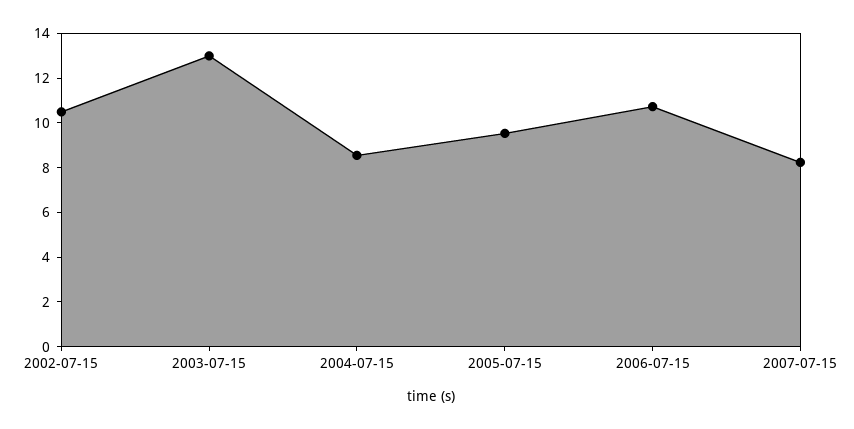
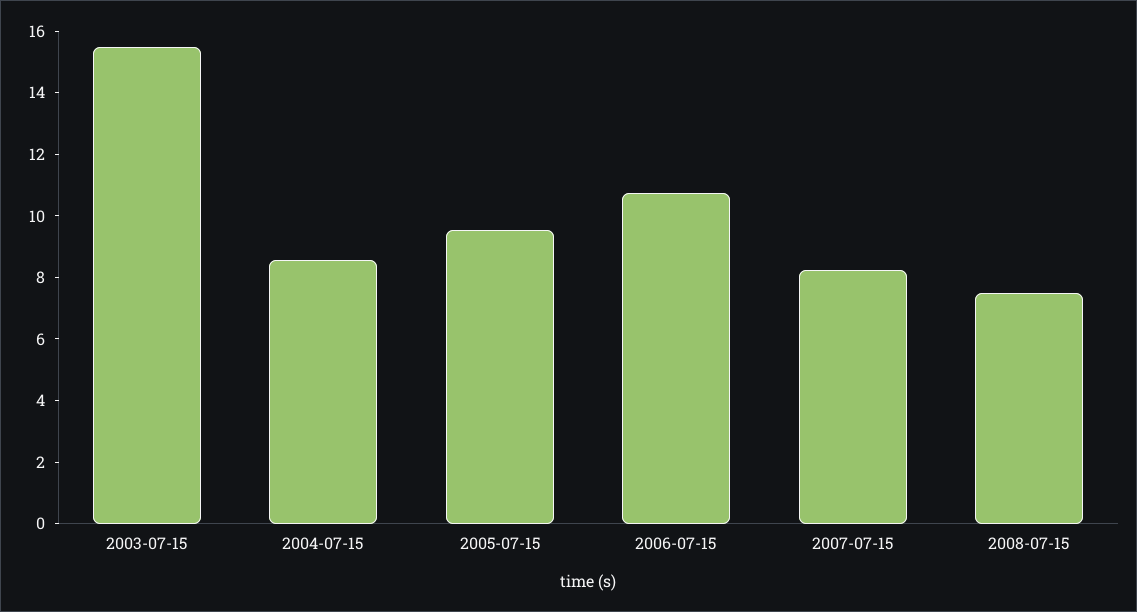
2002-07-15: 10.5 -> none
2003-07-15: 13 -> 15.5
2008-07-15: none -> 7.5

